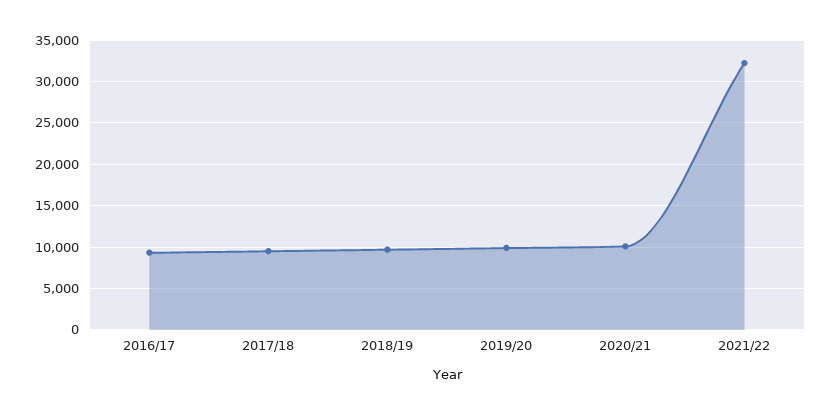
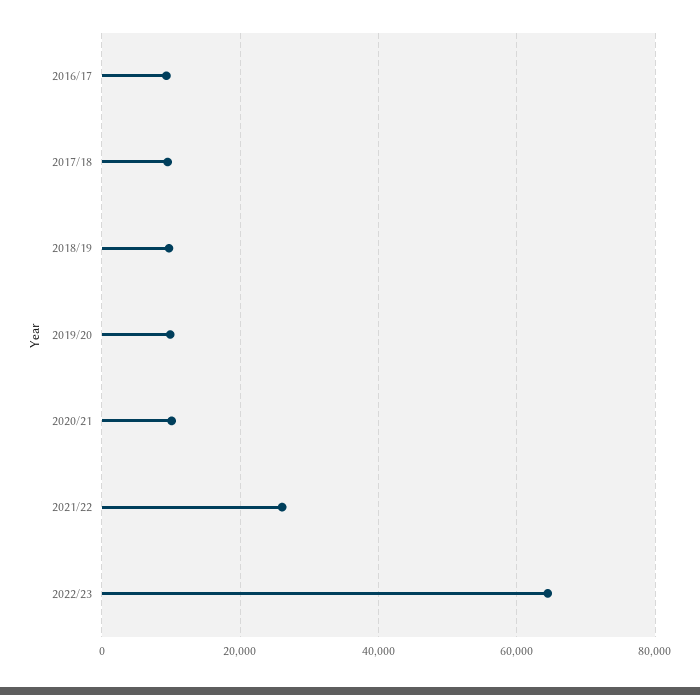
2021/22: 32000 -> 26000
2022/23: none -> 64000

